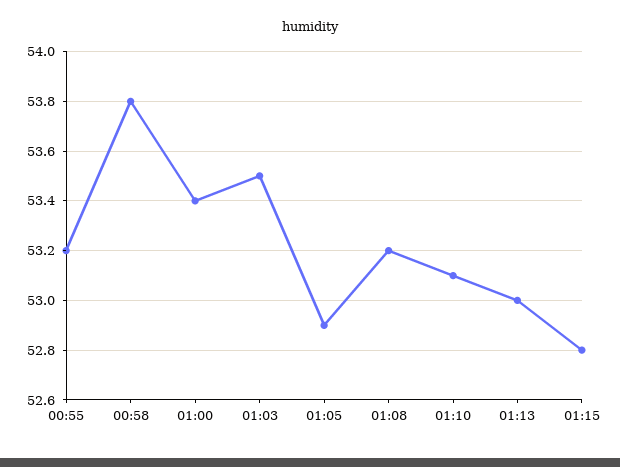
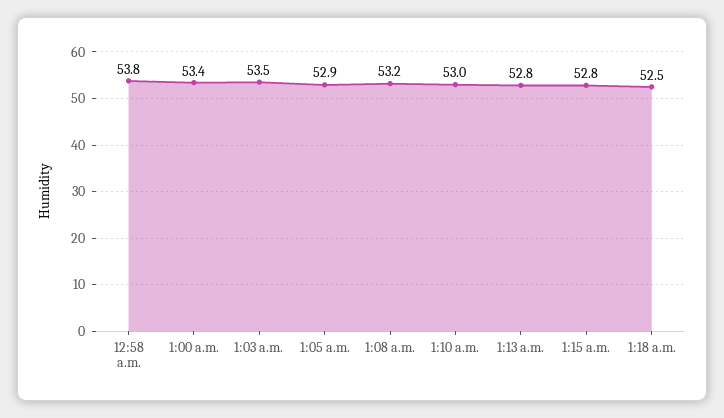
00:55: 53.2 -> none
01:10: 53.1 -> 53
01:13: 53 -> 52.8
1:18 a.m.: none -> 52.5

